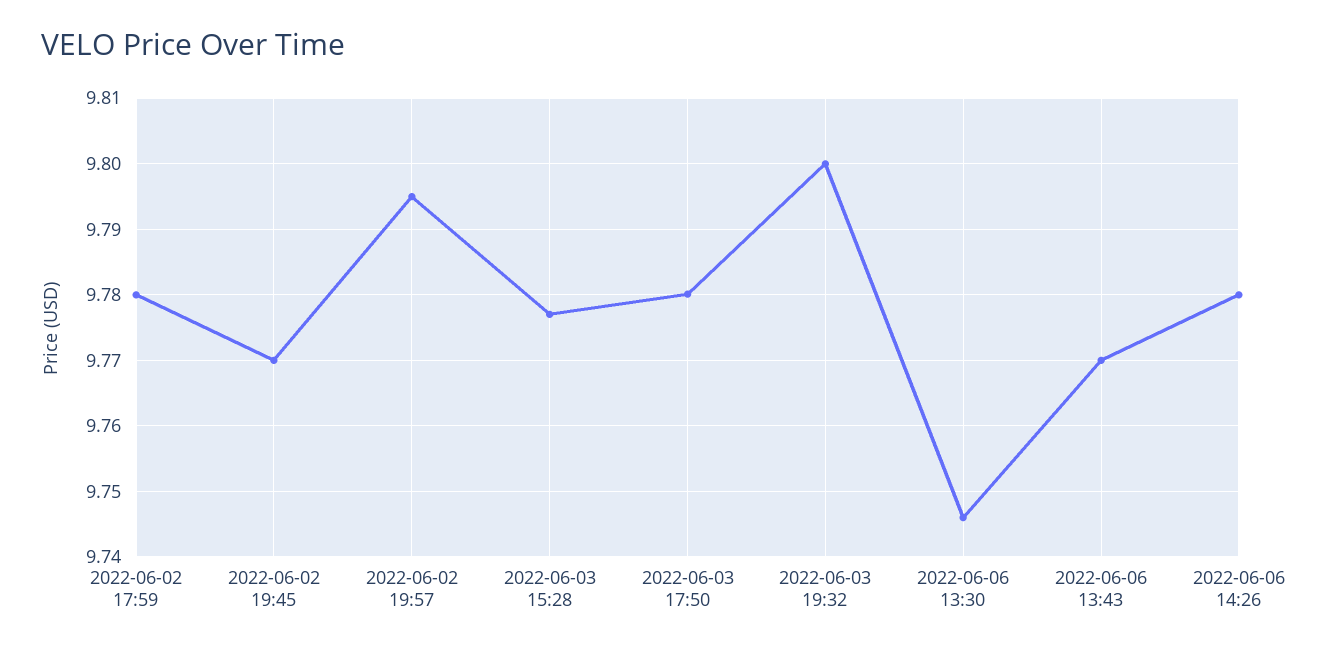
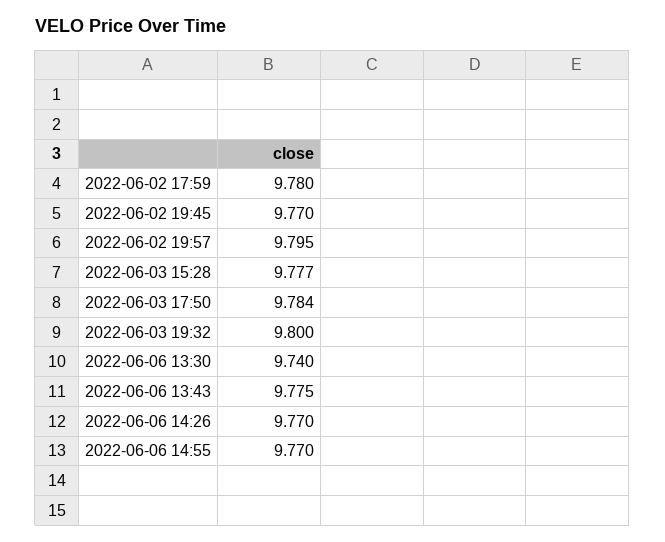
2022-06-03 17:50: 9.78 -> 9.784
2022-06-06 13:30: 9.746 -> 9.74
2022-06-06 13:43: 9.77 -> 9.775
2022-06-06 14:26: 9.78 -> 9.77
2022-06-06 14:55: none -> 9.77

